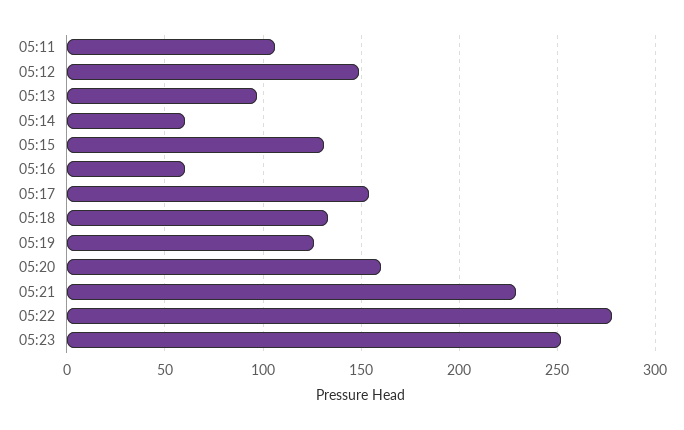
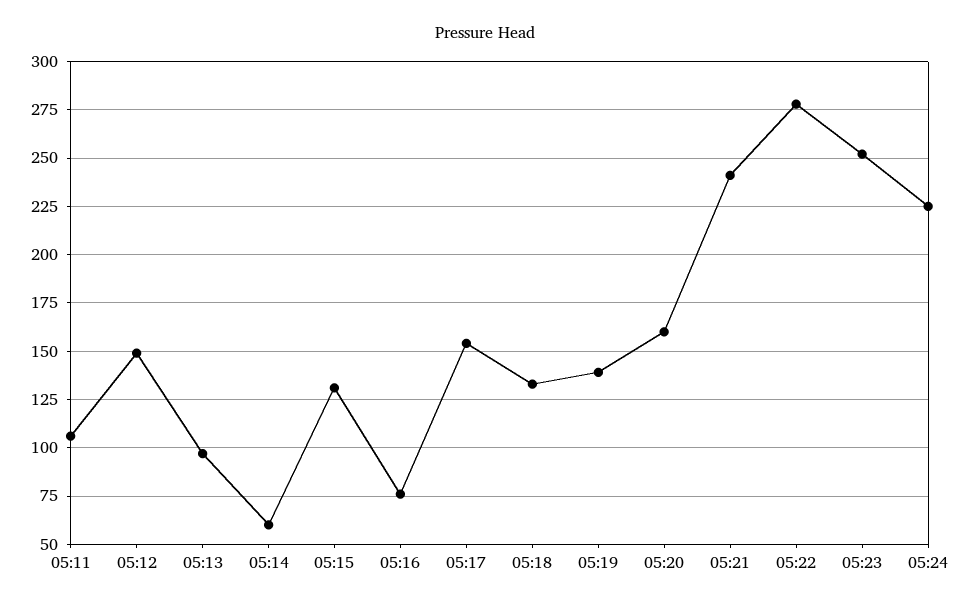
05:16: 60 -> 75
05:19: 125 -> 140
05:21: 230 -> 240
05:24: none -> 225

